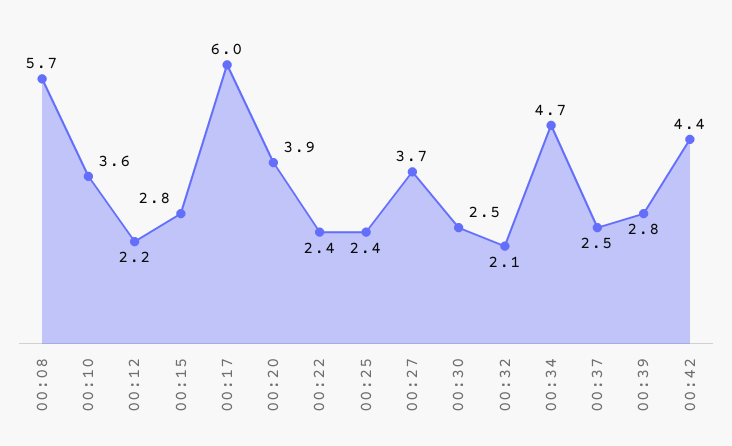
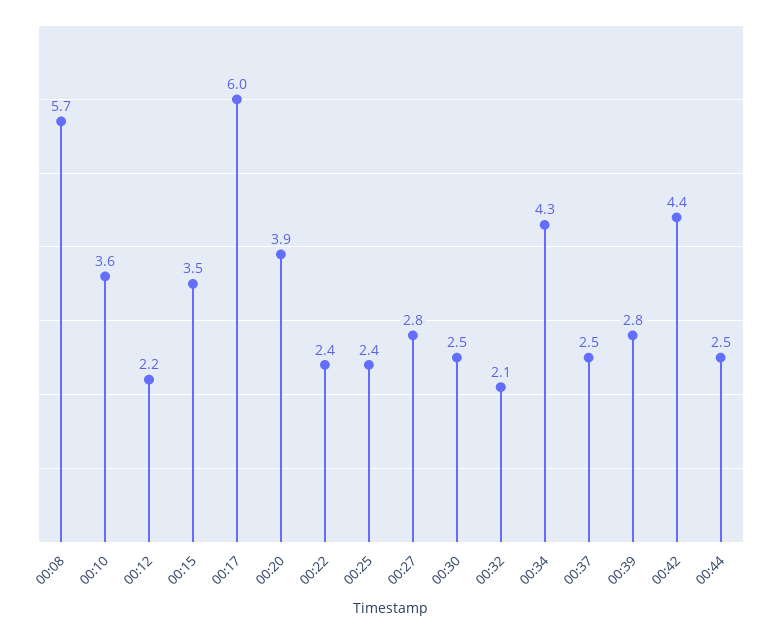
00:15: 2.8 -> 3.5
00:27: 3.7 -> 2.8
00:34: 4.7 -> 4.3
00:44: none -> 2.5

